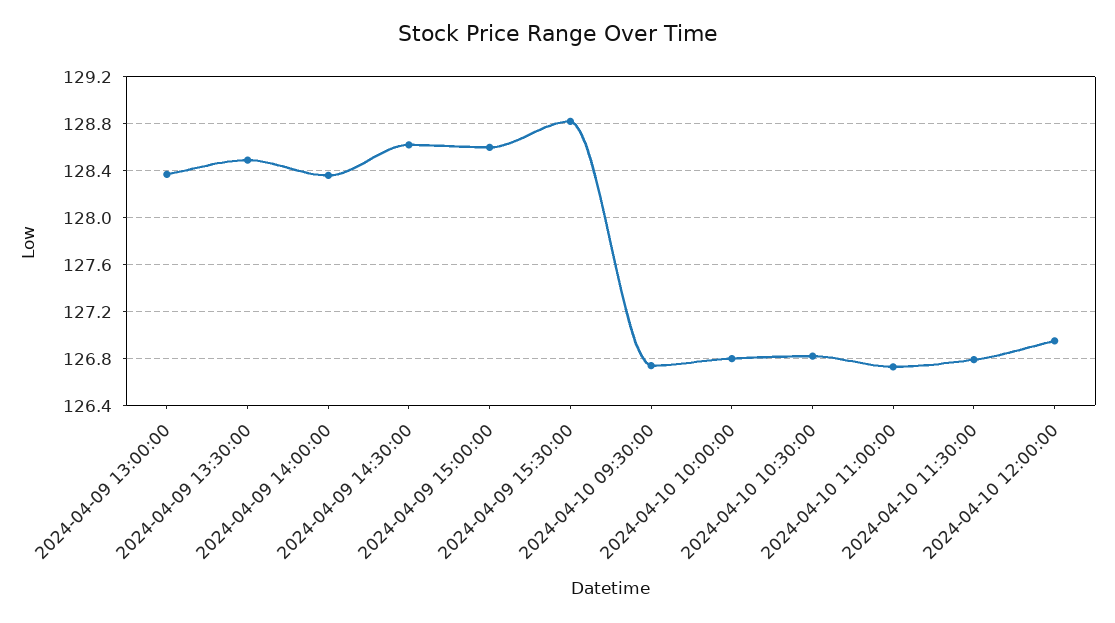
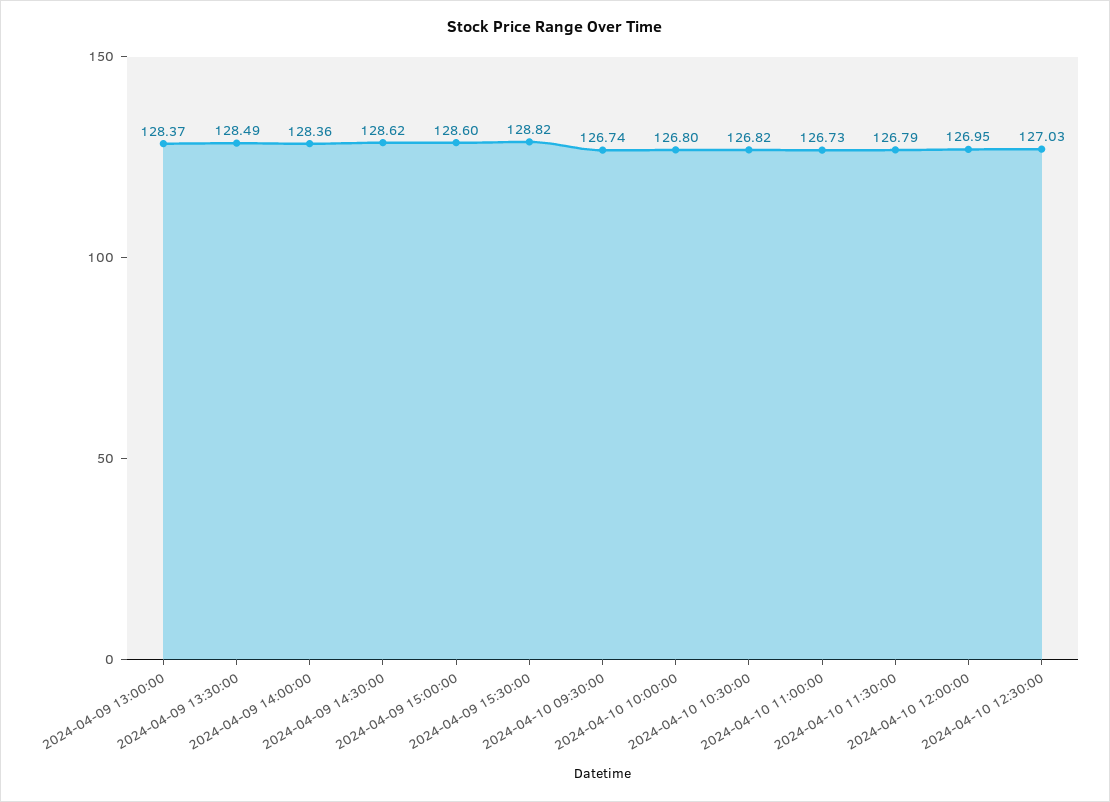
2024-04-10 12:30:00: none -> 127.03

